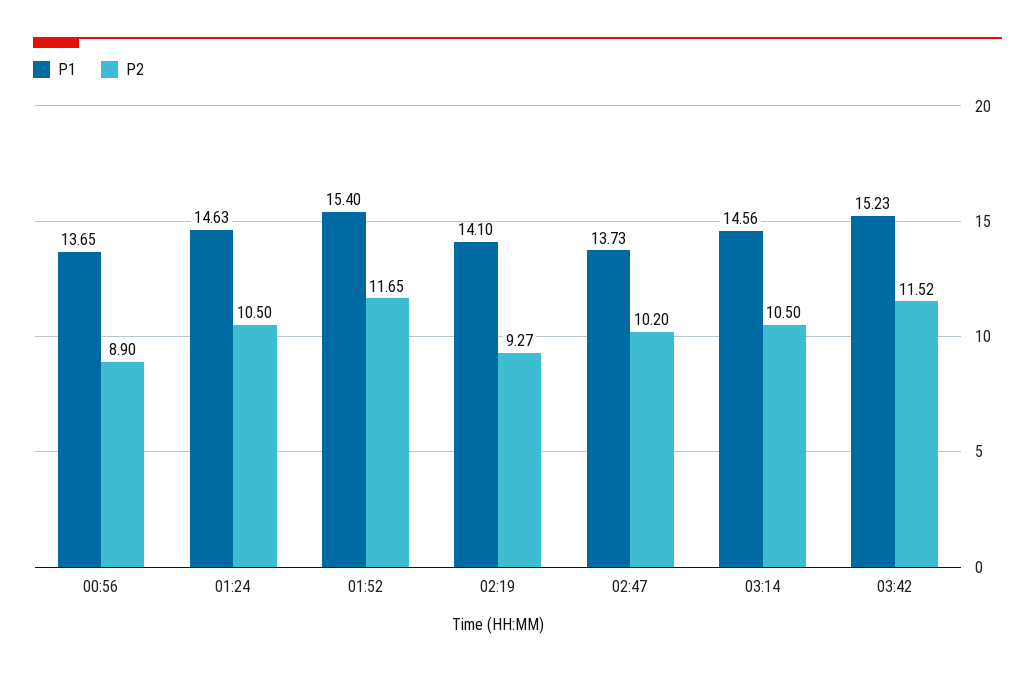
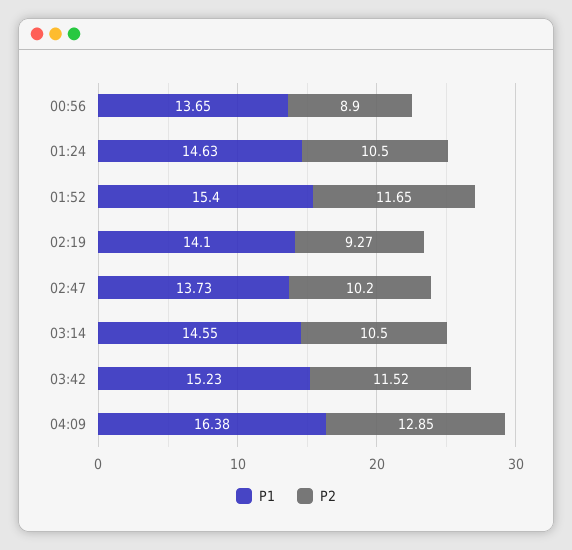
P1, 03:14: 14.56 -> 14.55
P1, 04:09: none -> 16.38
P2, 04:09: none -> 12.85

